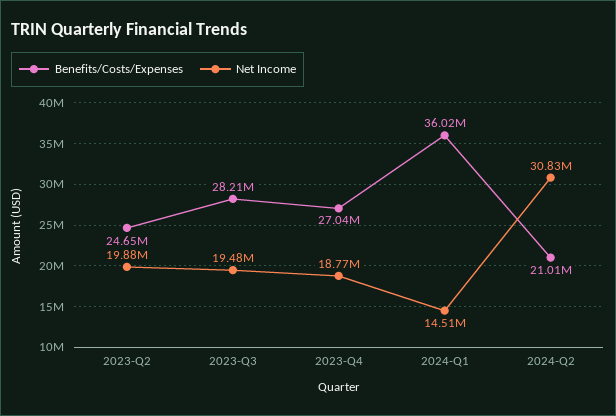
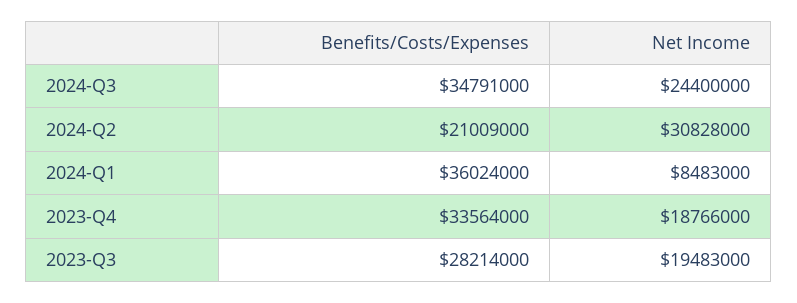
Benefits/Costs/Expenses, 2023-Q2: 24650000 -> none
Net Income, 2023-Q2: 19880000 -> none
Benefits/Costs/Expenses, 2023-Q4: 27040000 -> 33564000
Net Income, 2024-Q1: 14510000 -> 8483000
Benefits/Costs/Expenses, 2024-Q3: none -> 34791000
Net Income, 2024-Q3: none -> 24400000

